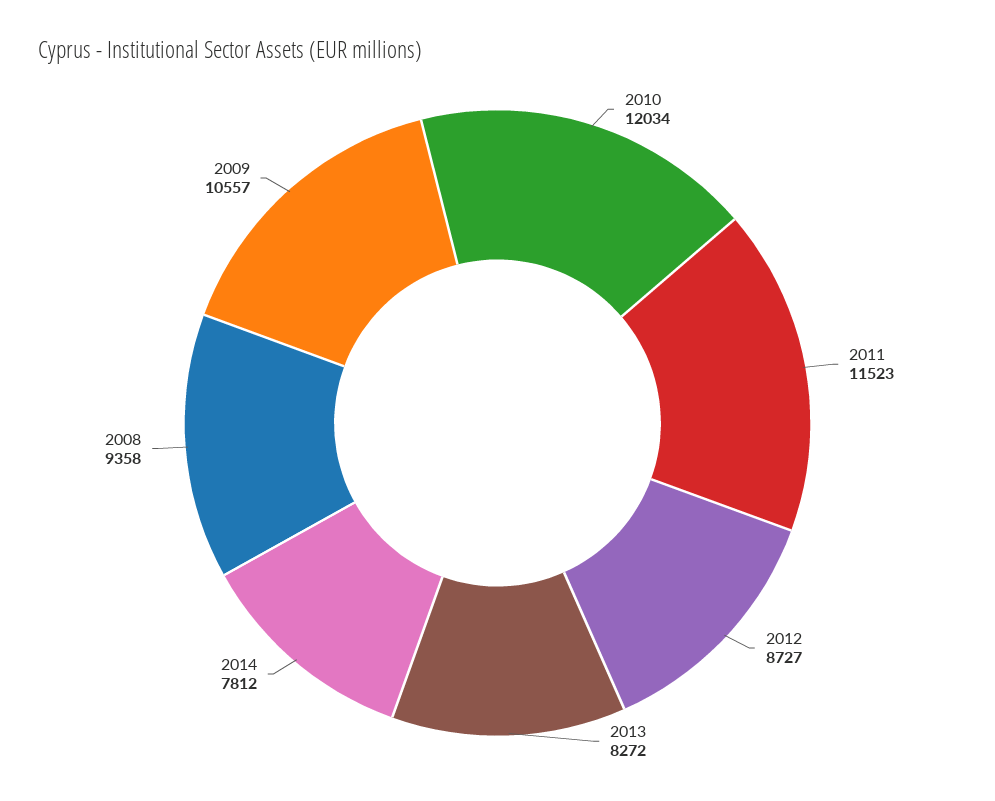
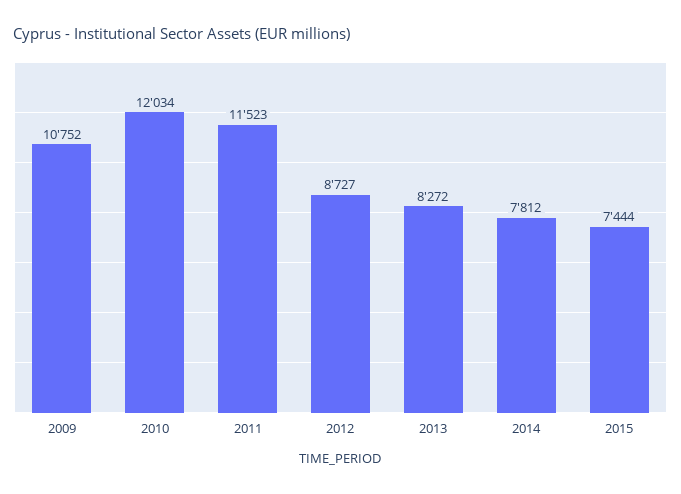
2008: 9358 -> none
2009: 10557 -> 10752
2015: none -> 7444

